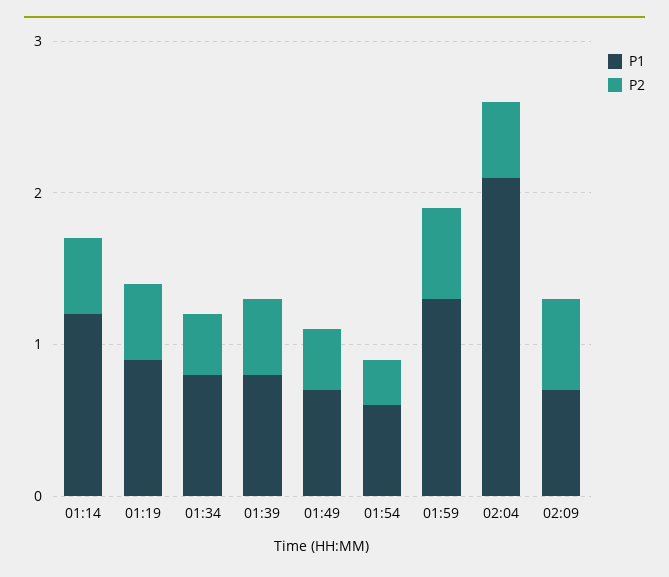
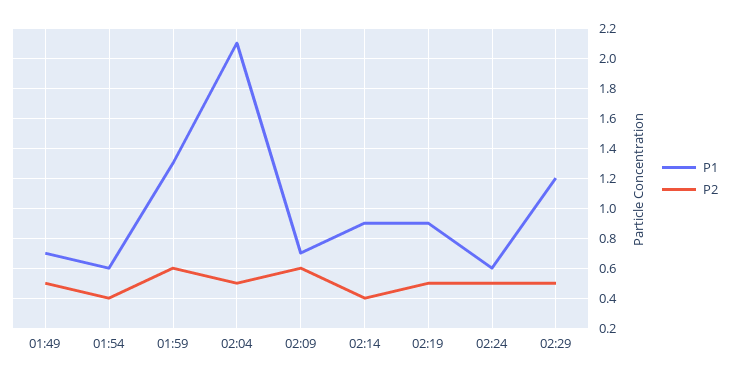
P1, 01:14: 1.2 -> none
P2, 01:14: 0.5 -> none
P1, 01:19: 0.9 -> none
P2, 01:19: 0.5 -> none
P1, 01:34: 0.8 -> none
P2, 01:34: 0.4 -> none
P1, 01:39: 0.8 -> none
P2, 01:39: 0.5 -> none
P2, 01:49: 0.4 -> 0.5
P2, 01:54: 0.3 -> 0.4
P1, 02:14: none -> 0.9
P2, 02:14: none -> 0.4
P1, 02:19: none -> 0.9
P2, 02:19: none -> 0.5
P1, 02:24: none -> 0.6
P2, 02:24: none -> 0.5
P1, 02:29: none -> 1.2
P2, 02:29: none -> 0.5

